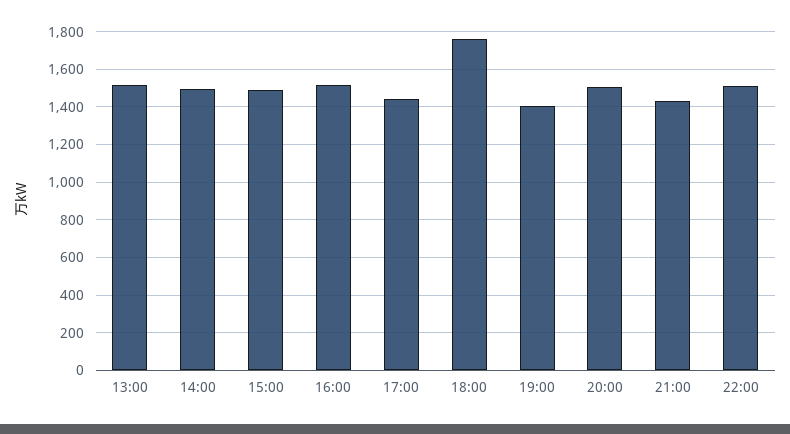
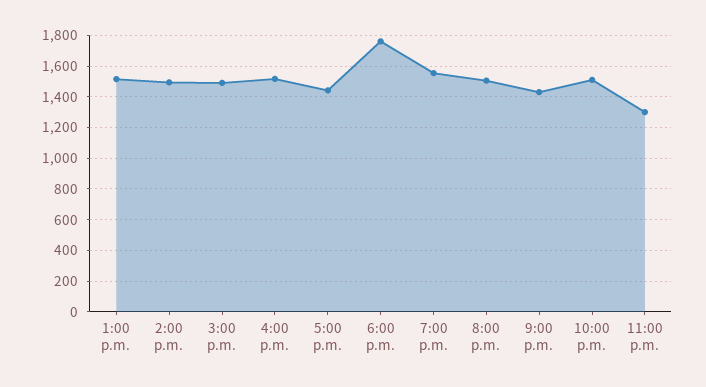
19:00: 1400 -> 1550
11:00 p.m.: none -> 1300

